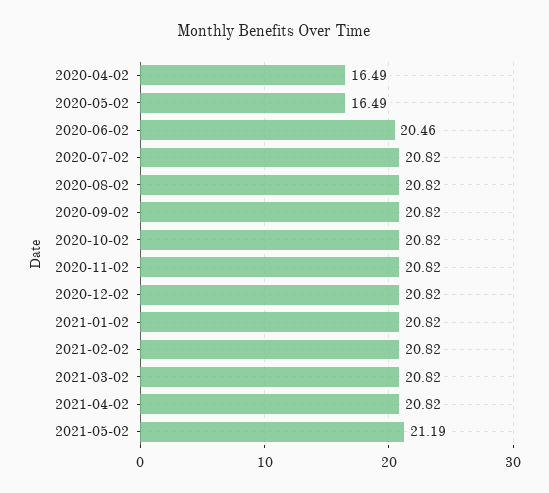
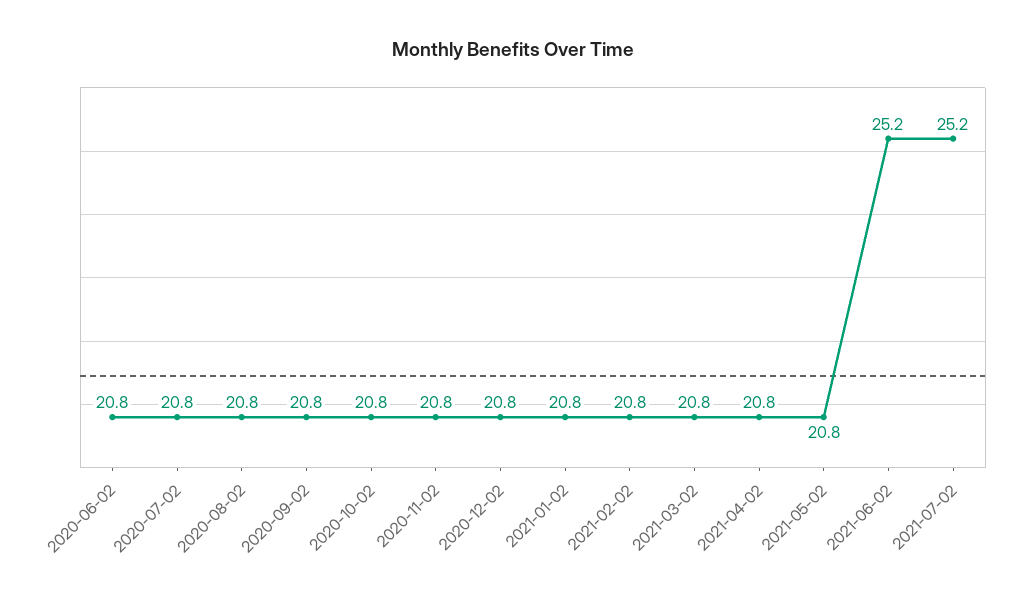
2020-04-02: 16.49 -> none
2020-05-02: 16.49 -> none
2020-06-02: 20.46 -> 20.8
2021-05-02: 21.19 -> 20.8
2021-06-02: none -> 25.2
2021-07-02: none -> 25.2

